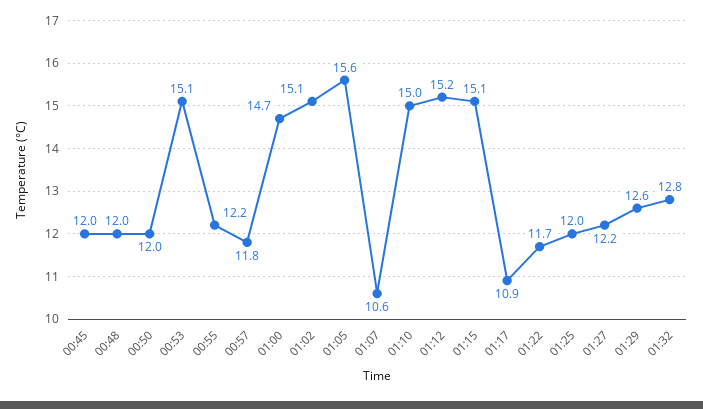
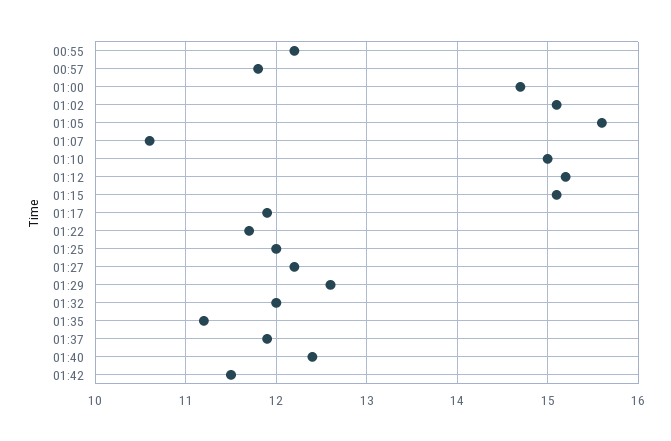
00:45: 12 -> none
00:48: 12 -> none
00:50: 12 -> none
00:53: 15.1 -> none
01:17: 10.9 -> 11.9
01:32: 12.8 -> 12
01:35: none -> 11.2
01:37: none -> 11.9
01:40: none -> 12.4
01:42: none -> 11.5

